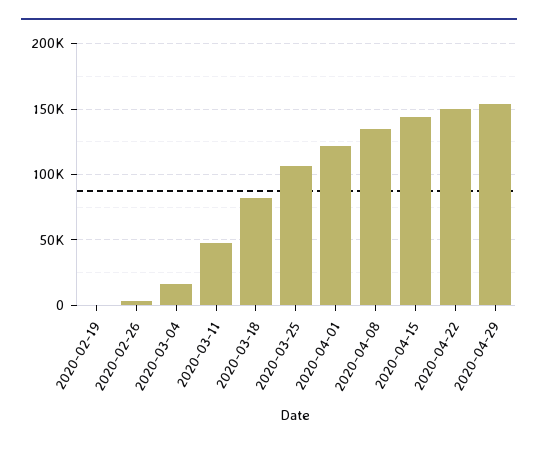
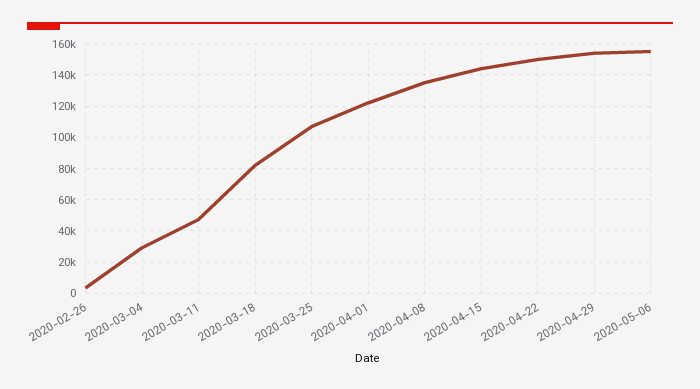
2020-02-19: 0 -> none
2020-03-04: 15000 -> 30000
2020-05-06: none -> 155000

